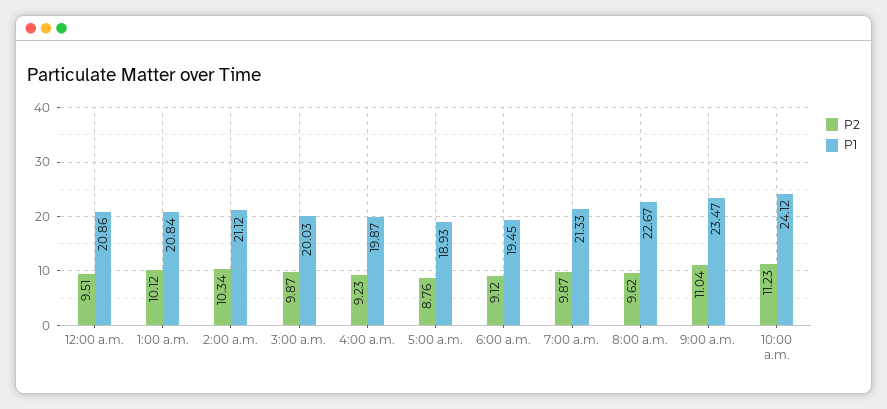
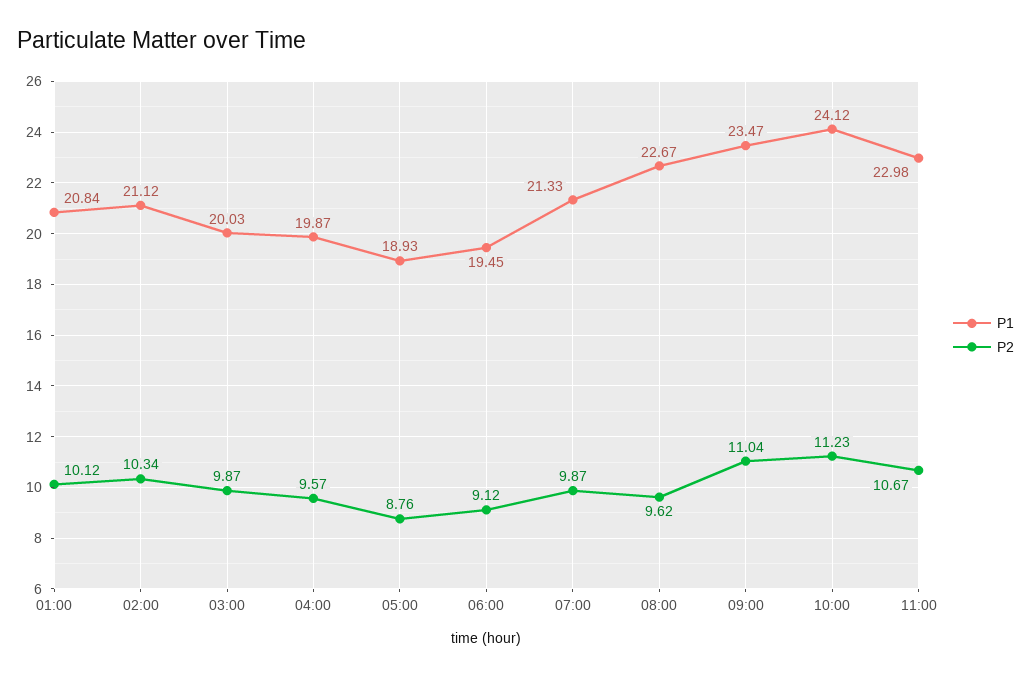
P2, 12:00 a.m.: 9.51 -> none
P1, 12:00 a.m.: 20.86 -> none
P2, 4:00 a.m.: 9.23 -> 9.57
P1, 11:00: none -> 22.98
P2, 11:00: none -> 10.67

